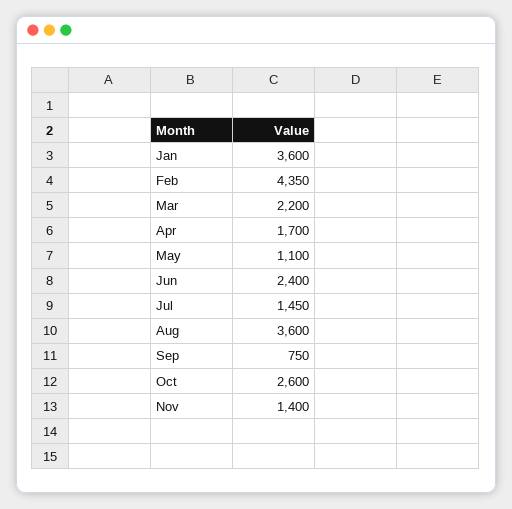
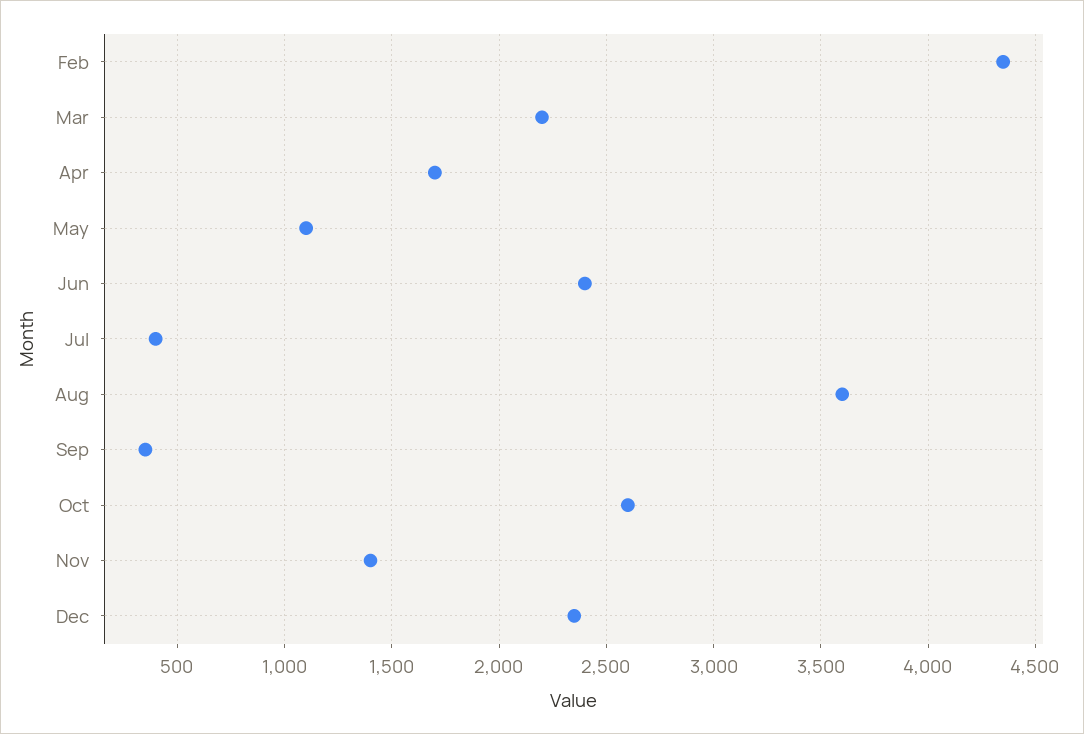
Jan: 3600 -> none
Jul: 1450 -> 400
Sep: 750 -> 350
Dec: none -> 2350

